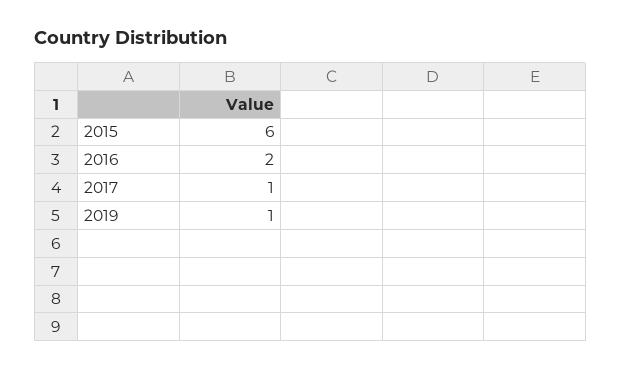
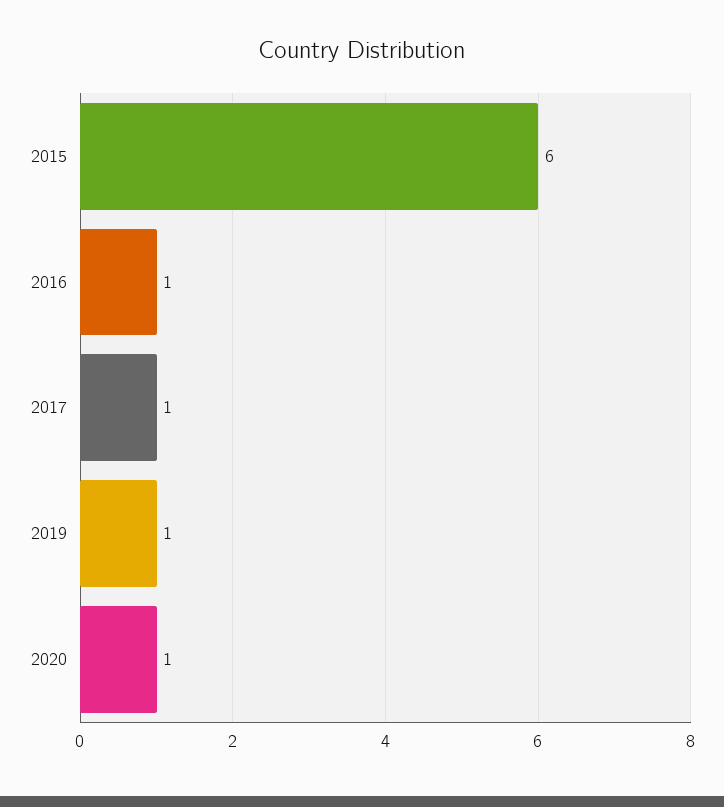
2016: 2 -> 1
2020: none -> 1

